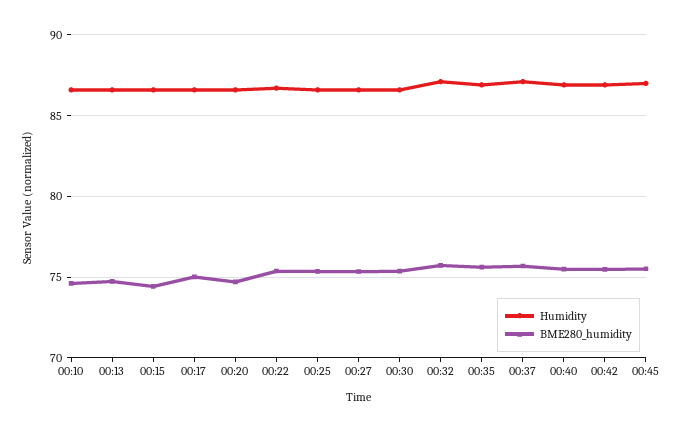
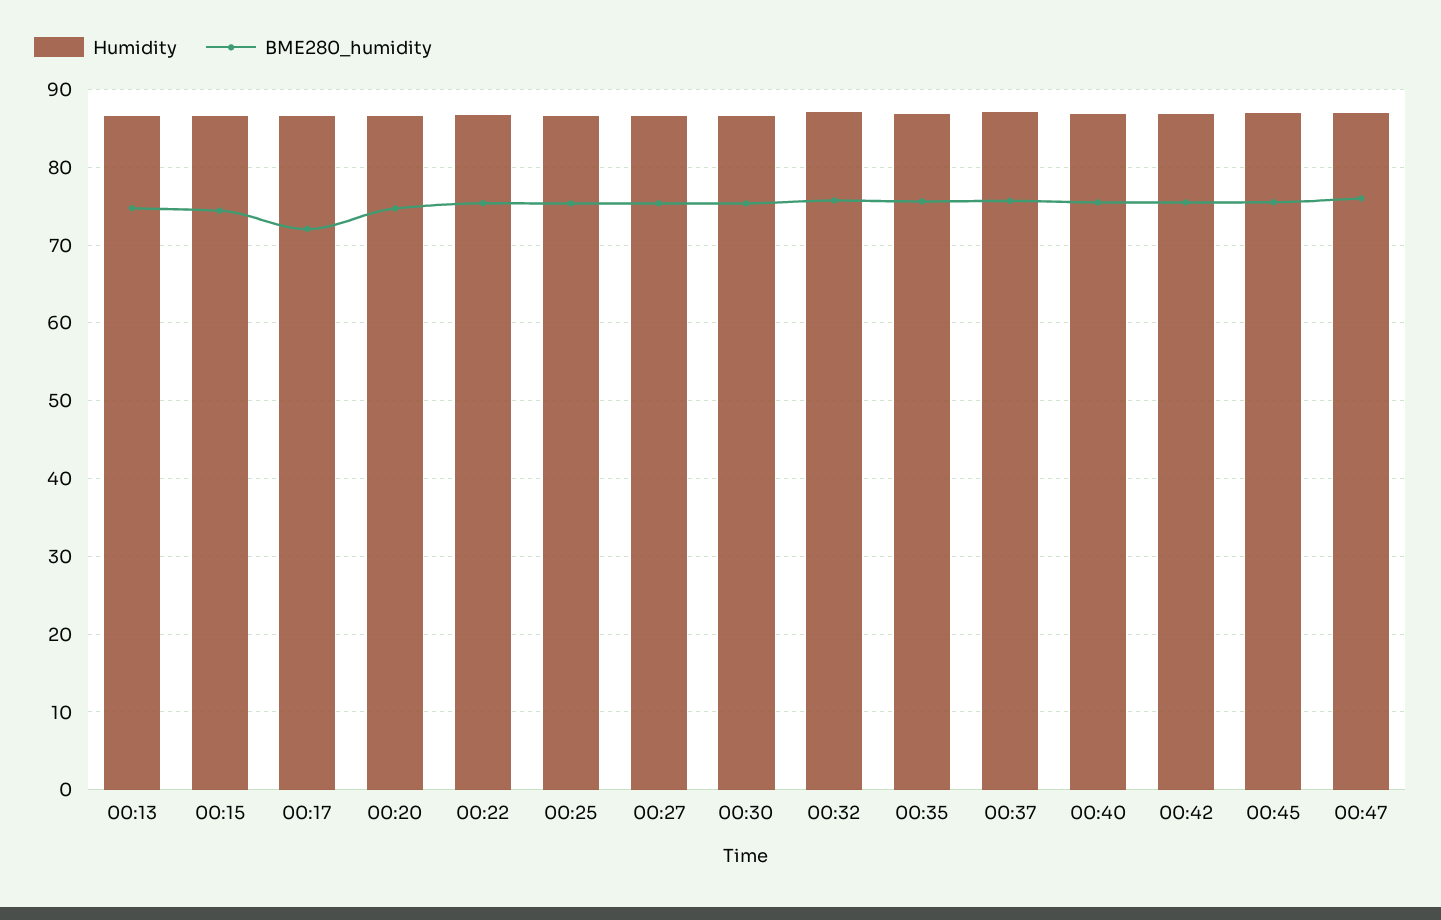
Humidity, 00:10: 86.5 -> none
BME280_humidity, 00:10: 74.5 -> none
BME280_humidity, 00:17: 75 -> 72
Humidity, 00:47: none -> 87
BME280_humidity, 00:47: none -> 76

